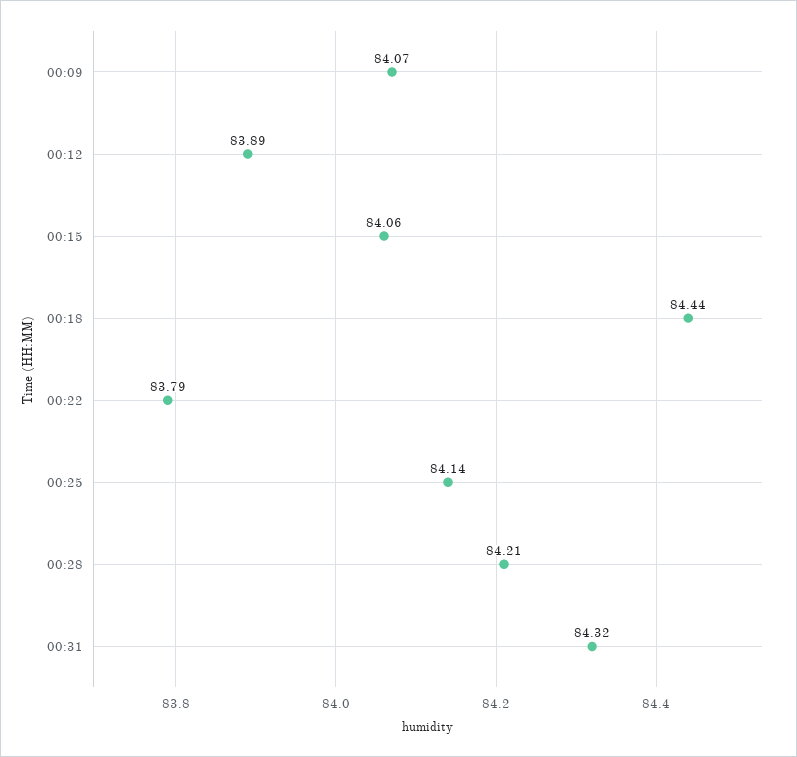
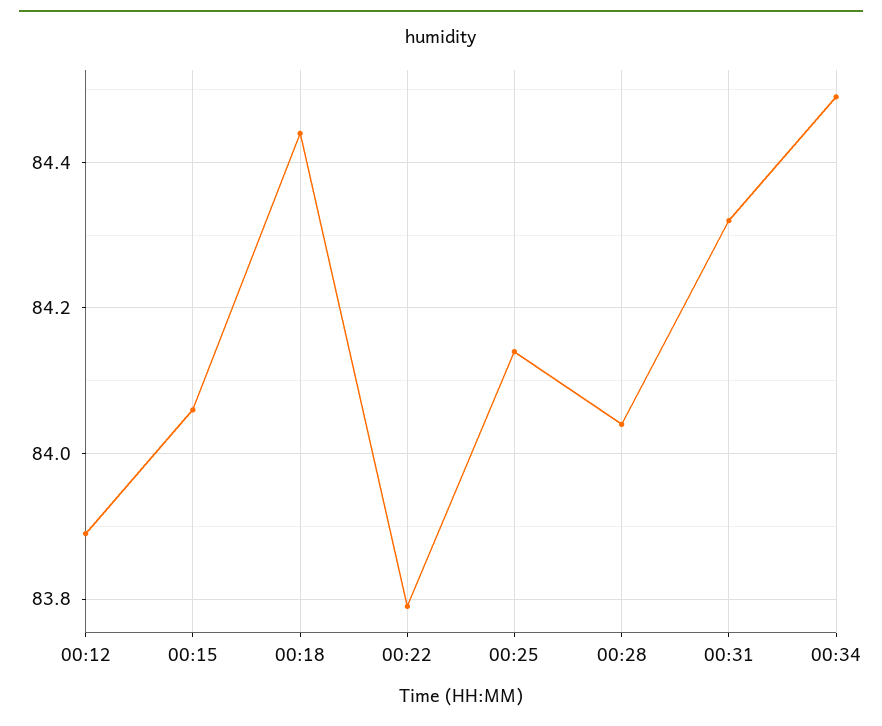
00:09: 84.07 -> none
00:28: 84.21 -> 84.05
00:34: none -> 84.5

